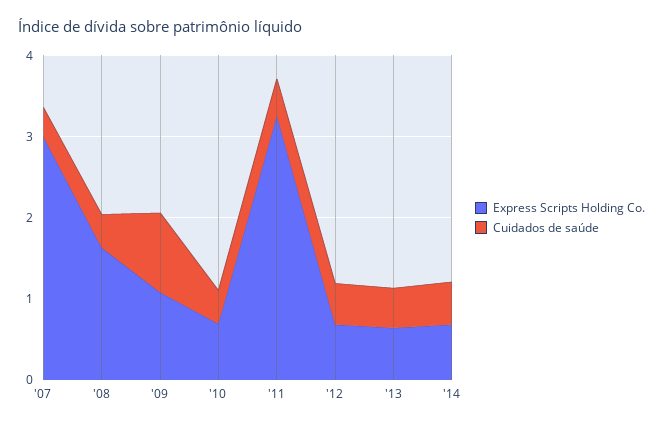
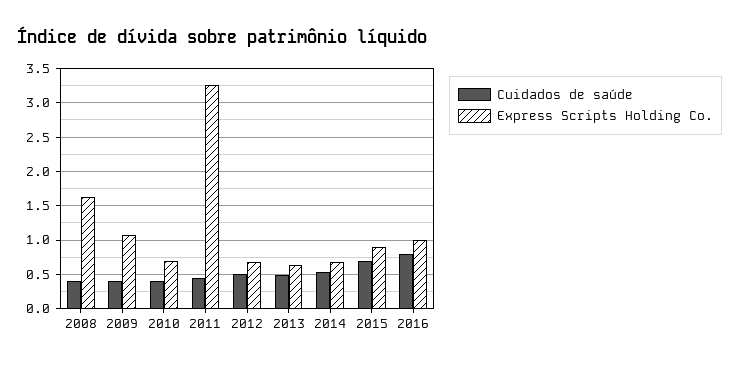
Express Scripts Holding Co., '07: 3 -> none
Cuidados de saúde, '07: 0.4 -> none
Cuidados de saúde, '09: 1 -> 0.4
Cuidados de saúde, 2015: none -> 0.7
Express Scripts Holding Co., 2015: none -> 0.9
Cuidados de saúde, 2016: none -> 0.8
Express Scripts Holding Co., 2016: none -> 1

